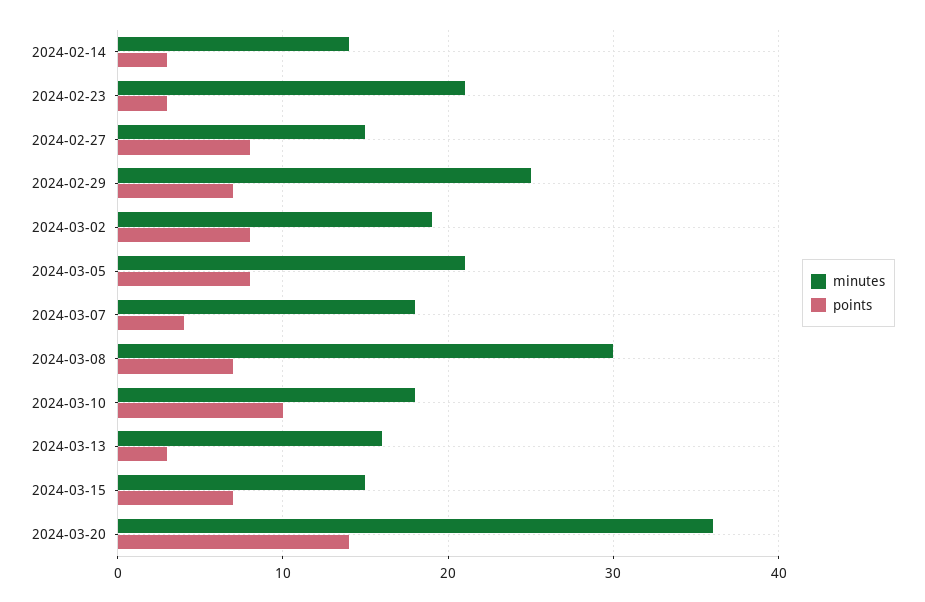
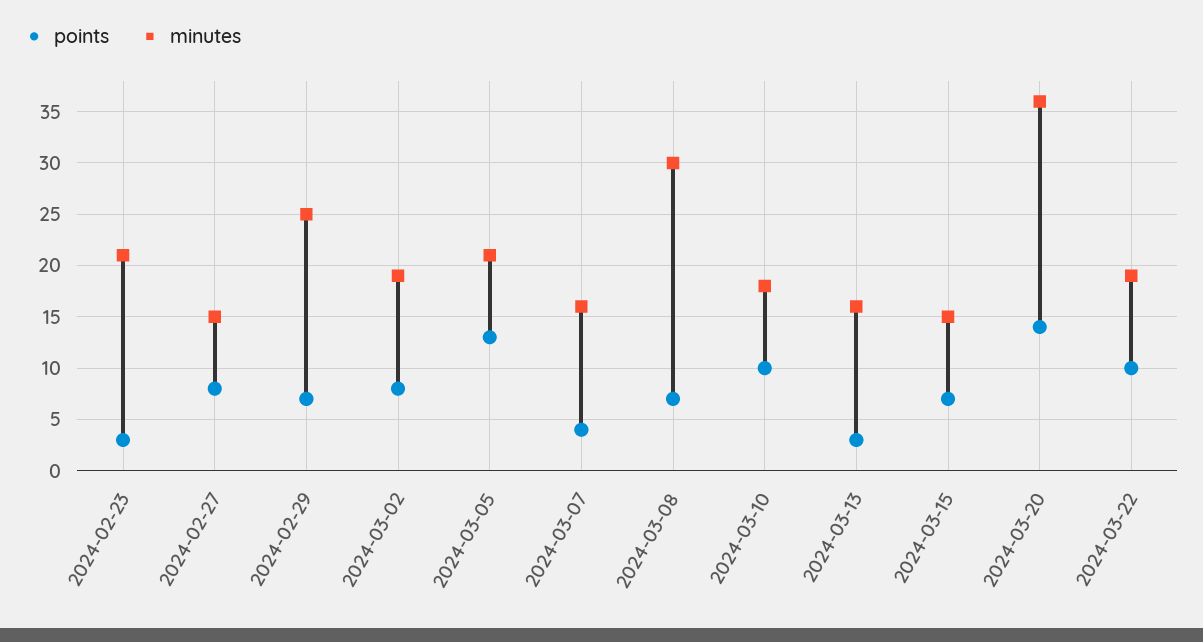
minutes, 2024-02-14: 14 -> none
points, 2024-02-14: 3 -> none
points, 2024-03-05: 8 -> 13
minutes, 2024-03-07: 18 -> 16
points, 2024-03-22: none -> 10
minutes, 2024-03-22: none -> 19

